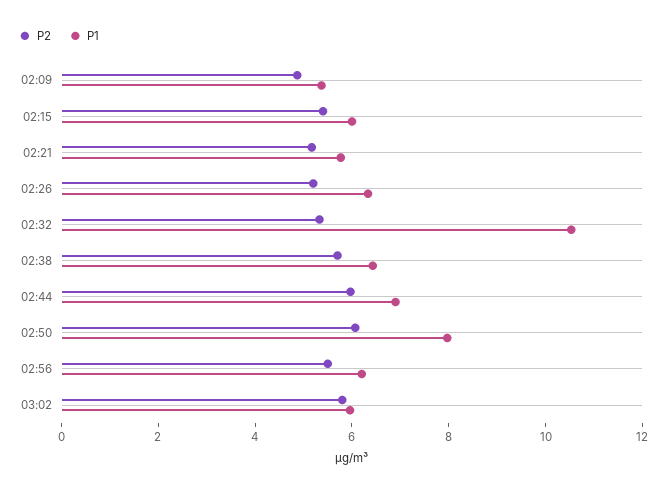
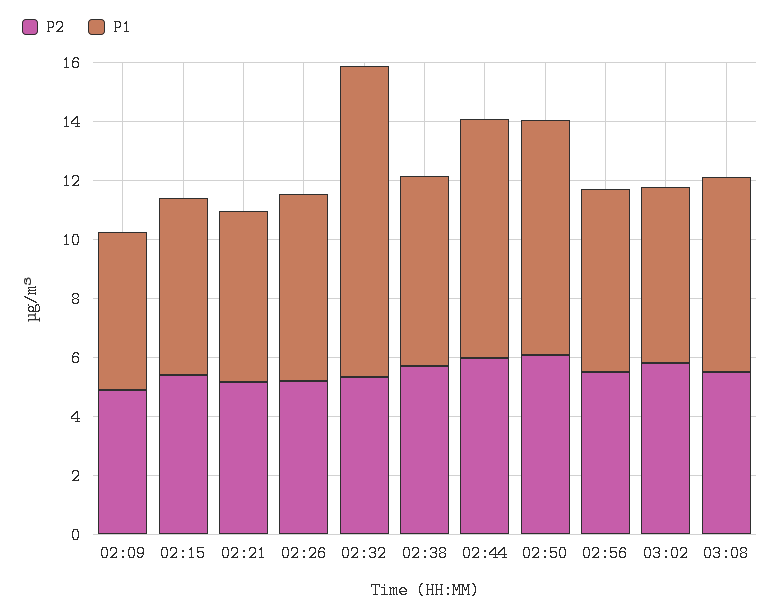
P1, 02:44: 7 -> 8
P2, 03:08: none -> 5.5
P1, 03:08: none -> 6.5

